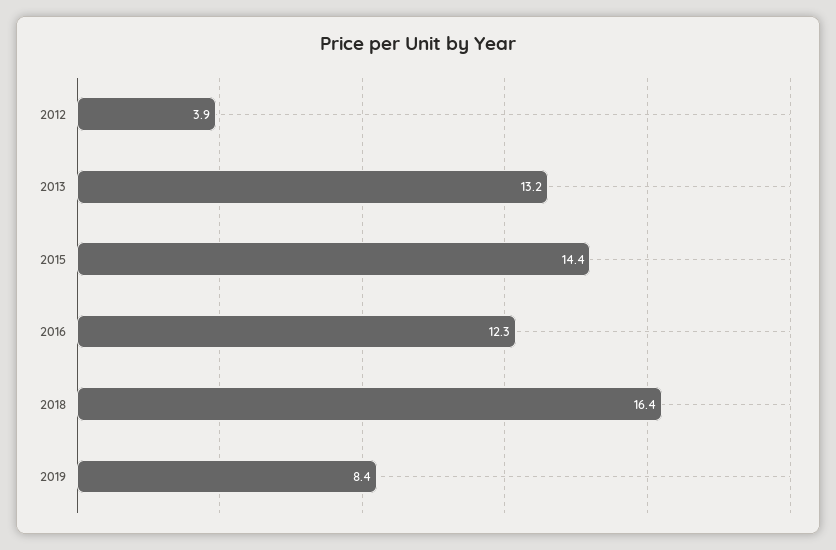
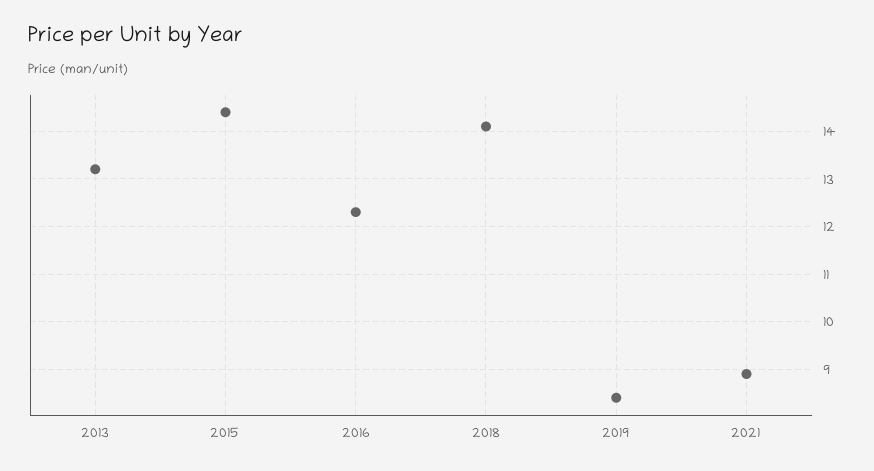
2012: 3.9 -> none
2018: 16.4 -> 14
2021: none -> 9

